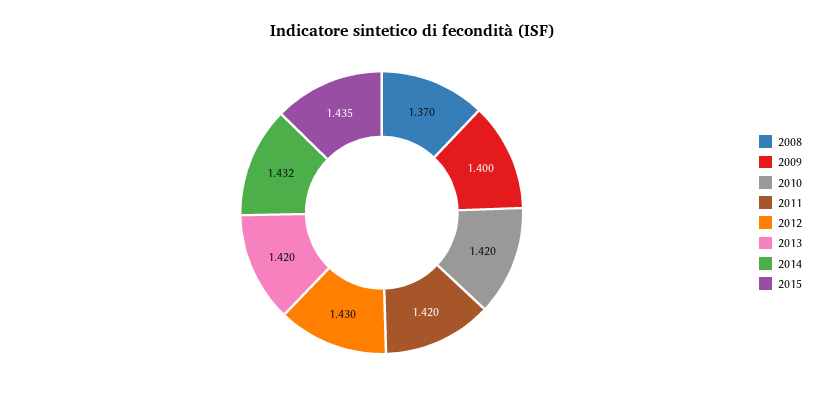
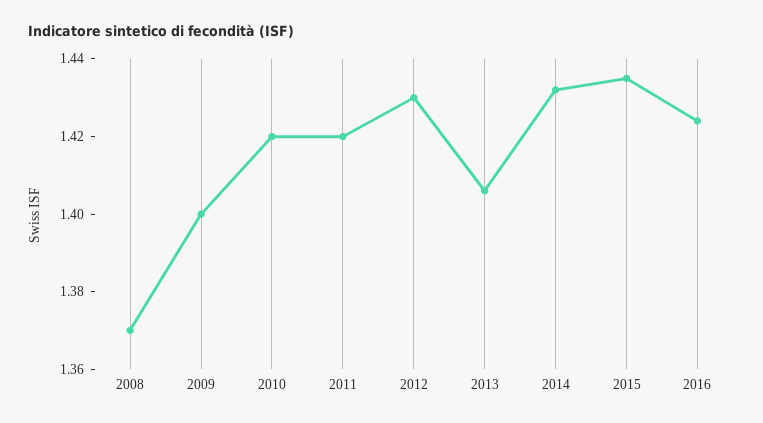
2013: 1.42 -> 1.405
2016: none -> 1.425

